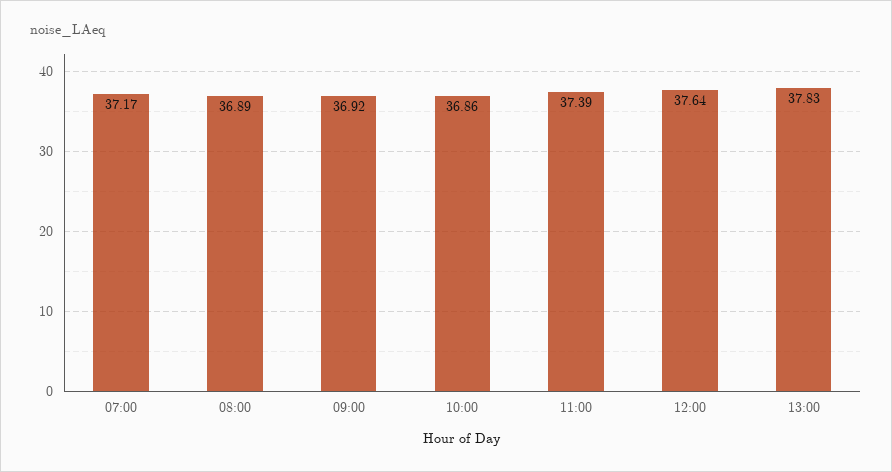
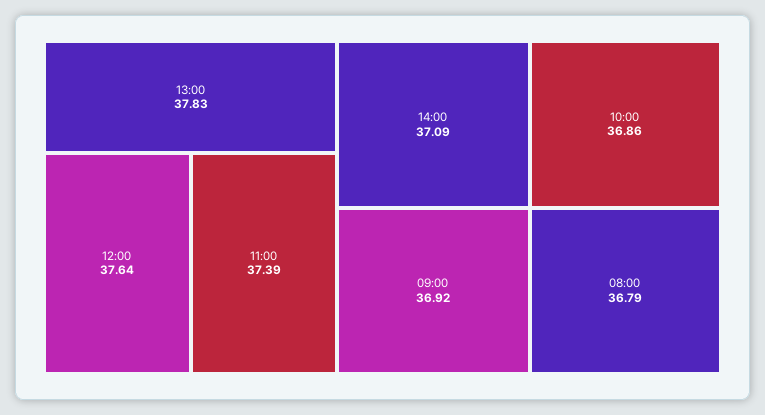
07:00: 37.17 -> none
08:00: 36.89 -> 36.79
14:00: none -> 37.09

